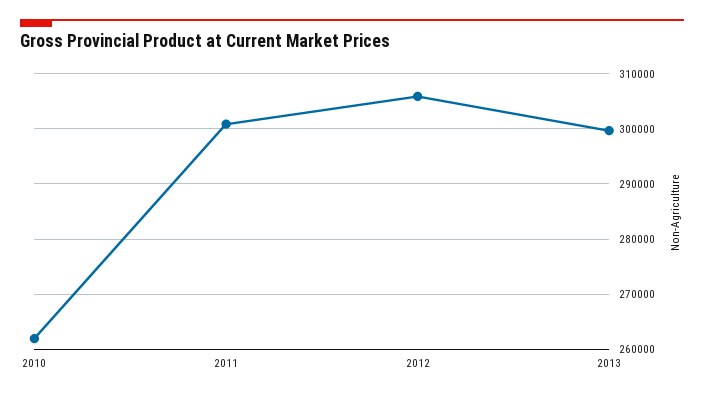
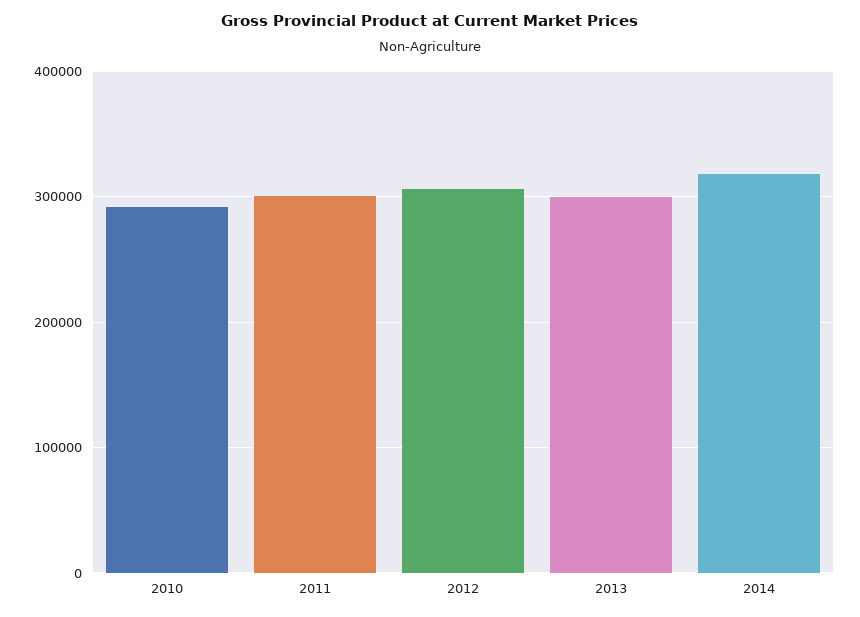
2010: 262000 -> 290000
2014: none -> 320000

